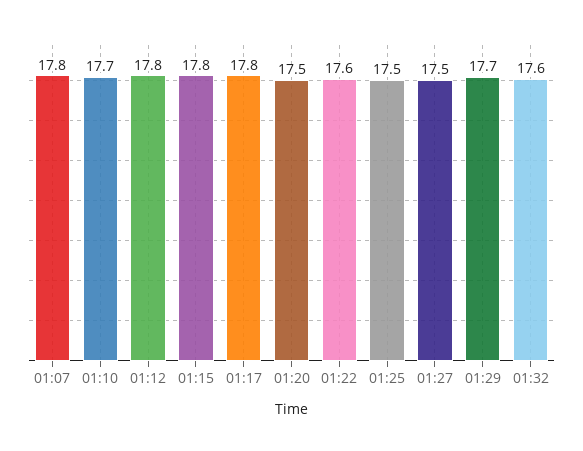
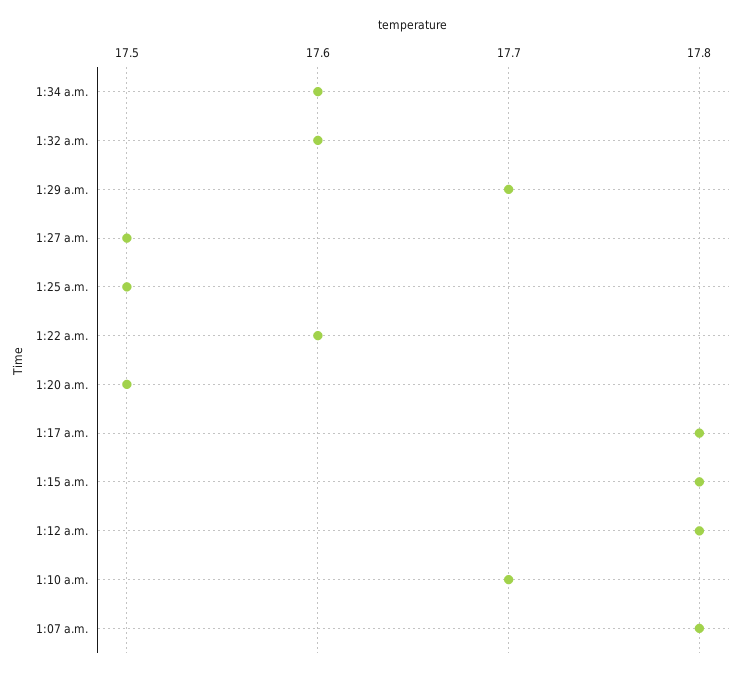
1:34 a.m.: none -> 17.6

